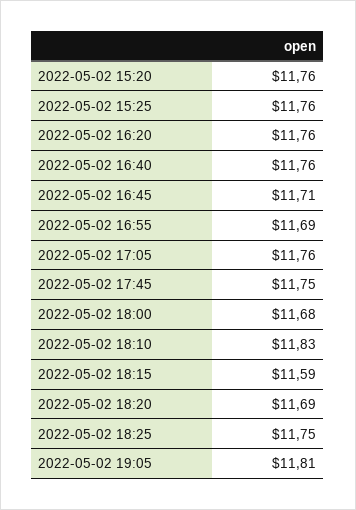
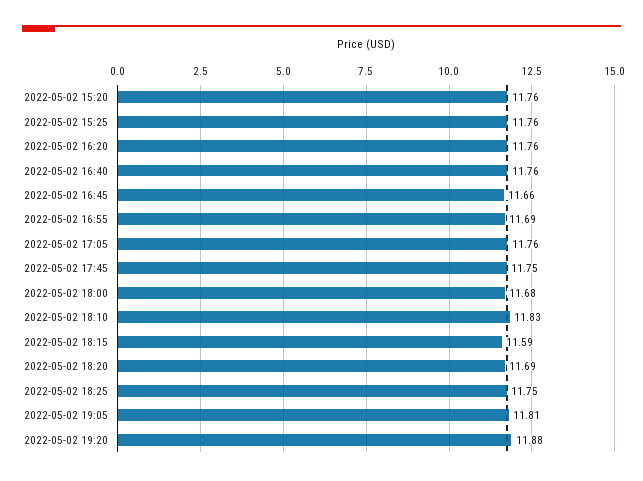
2022-05-02 16:45: 11.71 -> 11.66
2022-05-02 19:20: none -> 11.88

